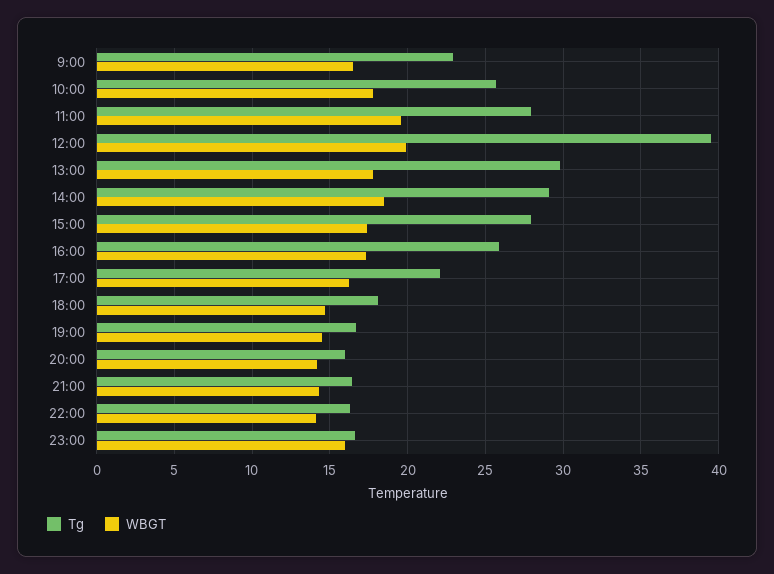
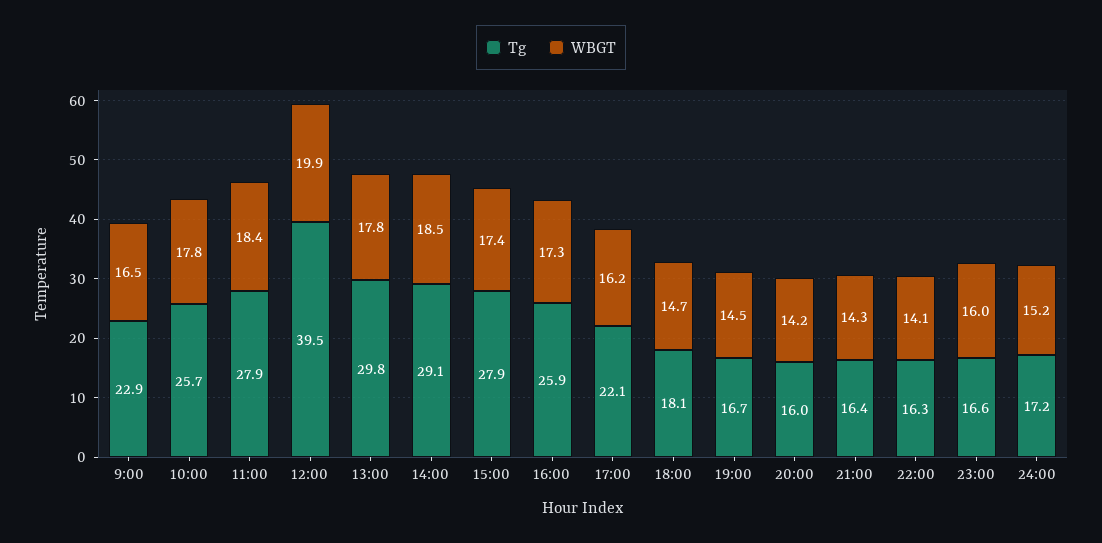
WBGT, 11:00: 19.5 -> 18.4
Tg, 24:00: none -> 17.2
WBGT, 24:00: none -> 15.2

